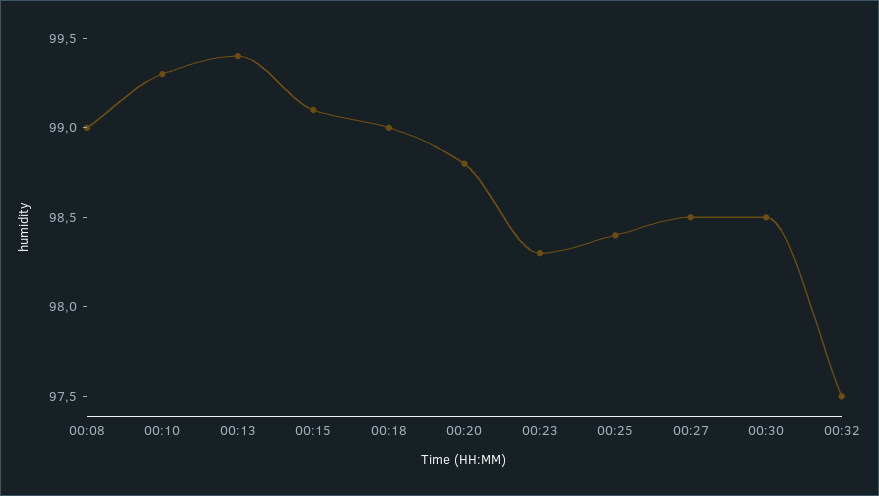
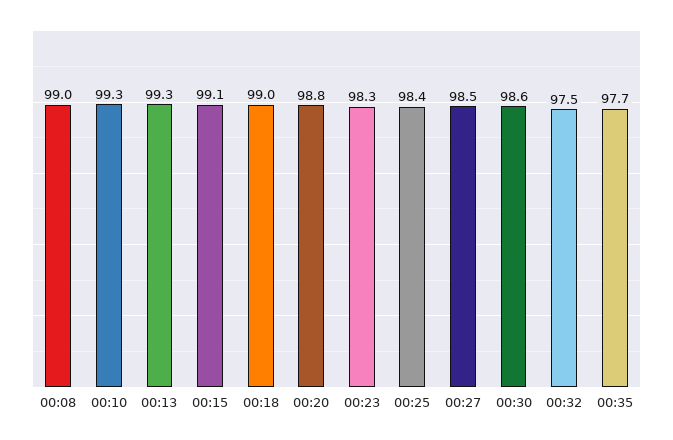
00:13: 99.4 -> 99.3
00:30: 98.5 -> 98.6
00:35: none -> 97.7

